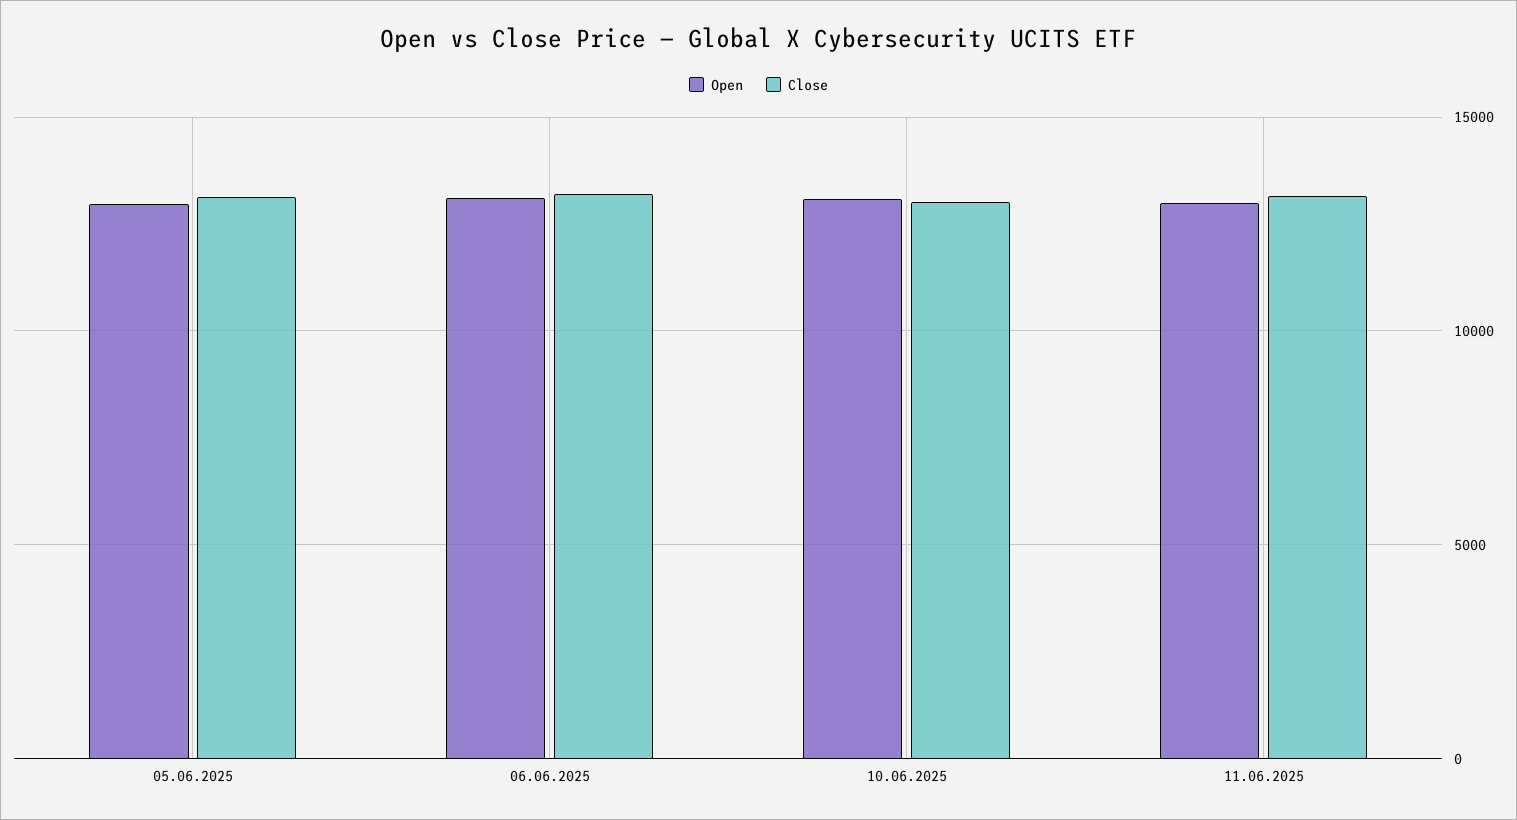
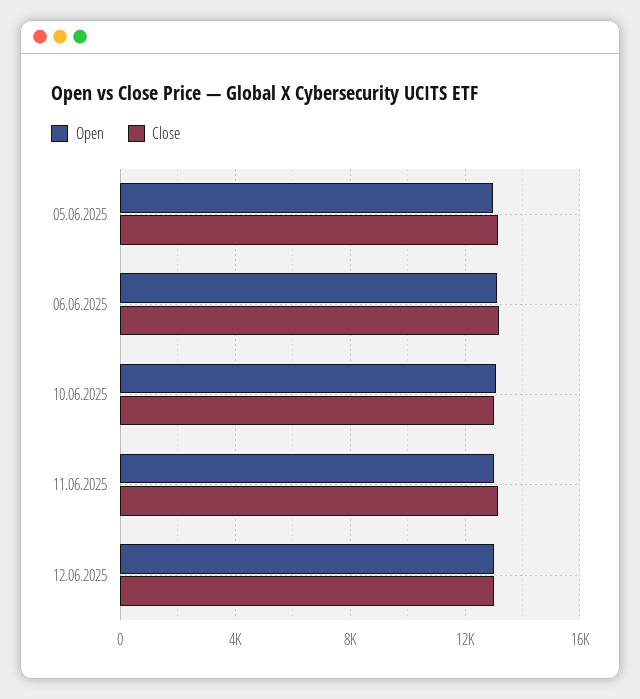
Open, 12.06.2025: none -> 13000
Close, 12.06.2025: none -> 13000

